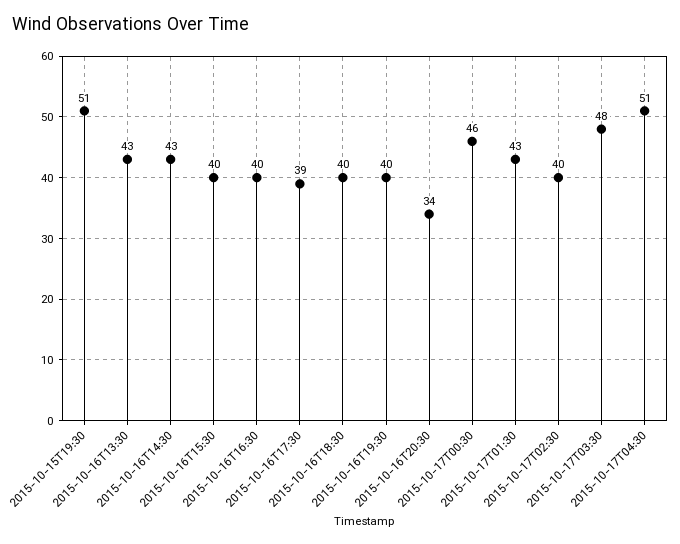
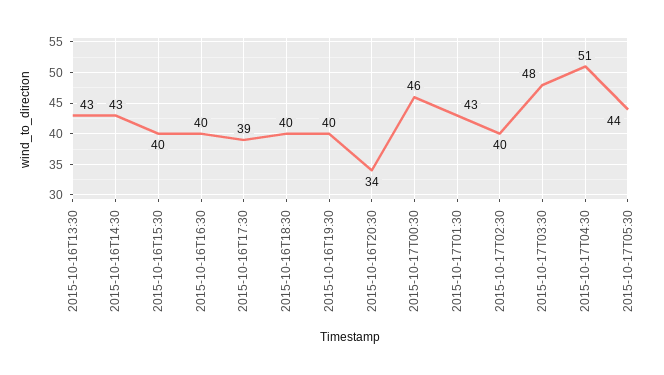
2015-10-15T19:30: 51 -> none
2015-10-17T05:30: none -> 44

